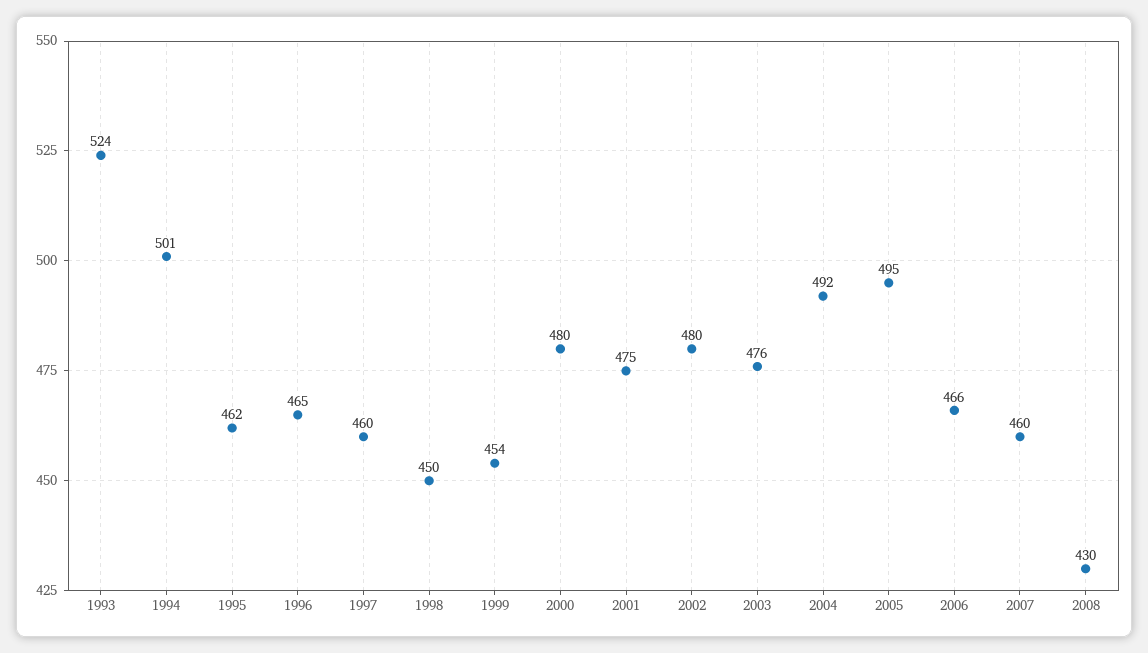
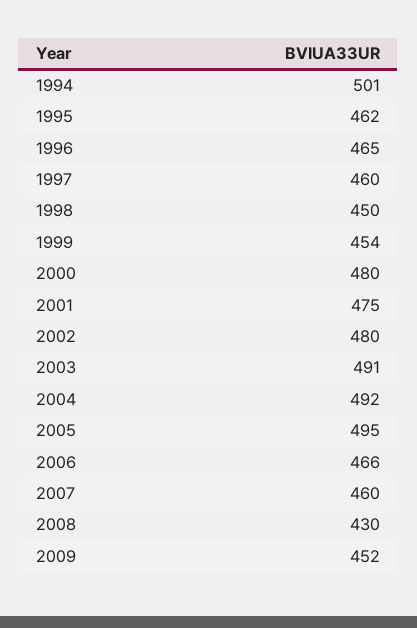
1993: 524 -> none
2003: 476 -> 491
2009: none -> 452

